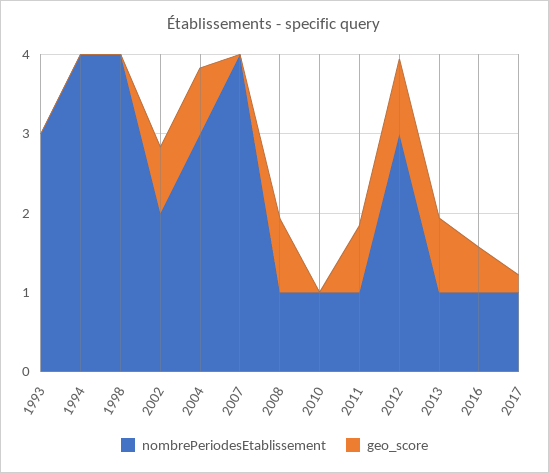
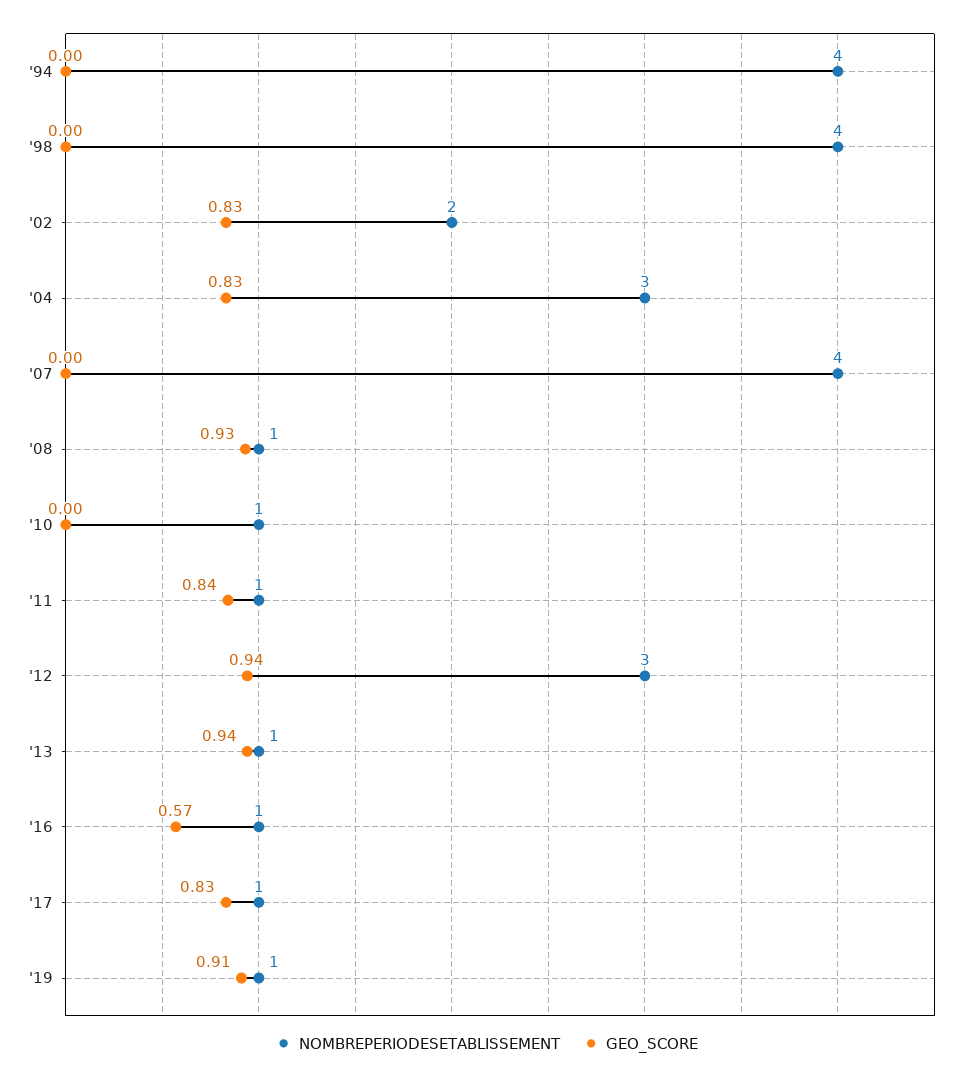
nombrePeriodesEtablissement, 1993: 3 -> none
geo_score, 1993: 0 -> none
geo_score, 2017: 0.2 -> 0.83
nombrePeriodesEtablissement, '19: none -> 1
geo_score, '19: none -> 0.91

